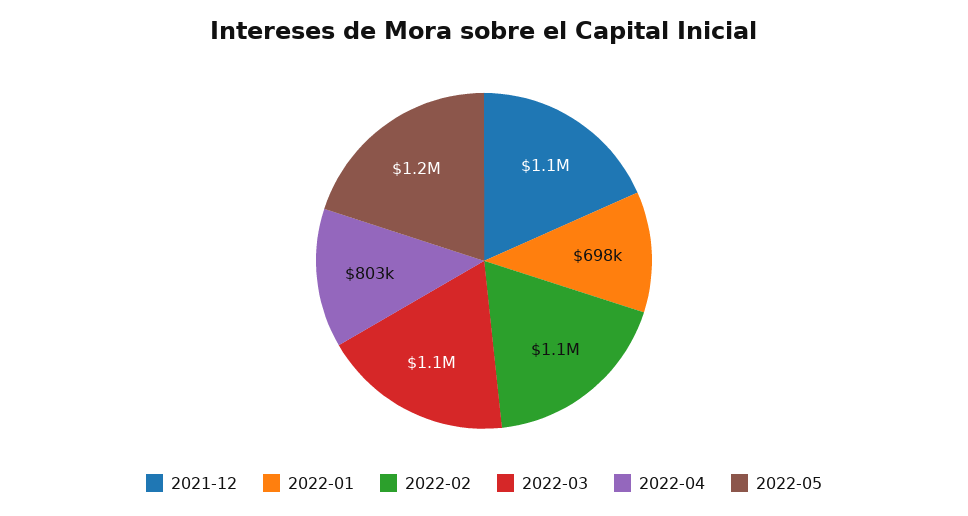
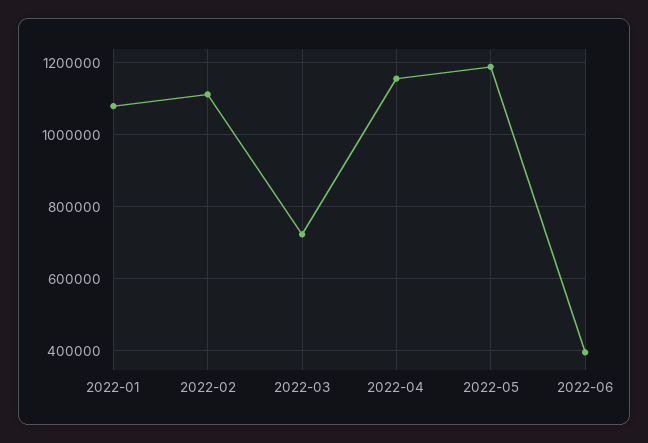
2021-12: 1100000 -> none
2022-01: 698000 -> 1080000
2022-03: 1100000 -> 720000
2022-04: 803000 -> 1160000
2022-06: none -> 400000

